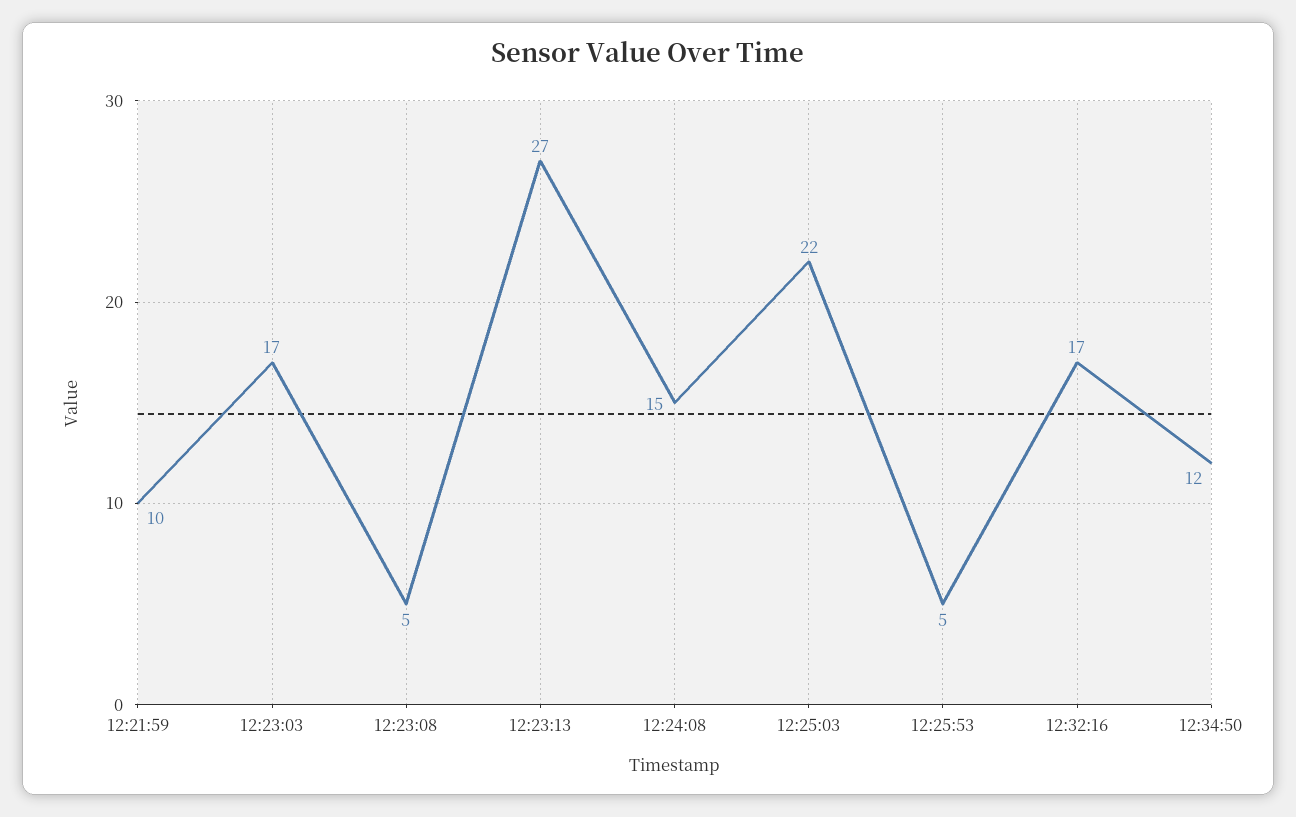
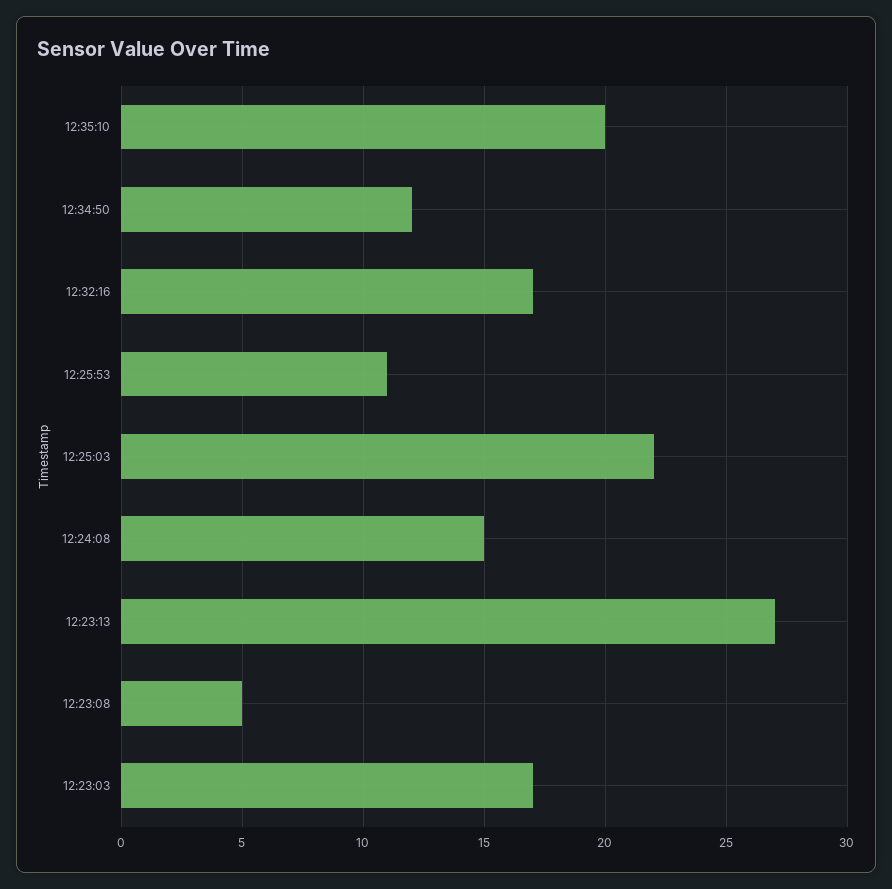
12:21:59: 10 -> none
12:25:53: 5 -> 11
12:35:10: none -> 20

